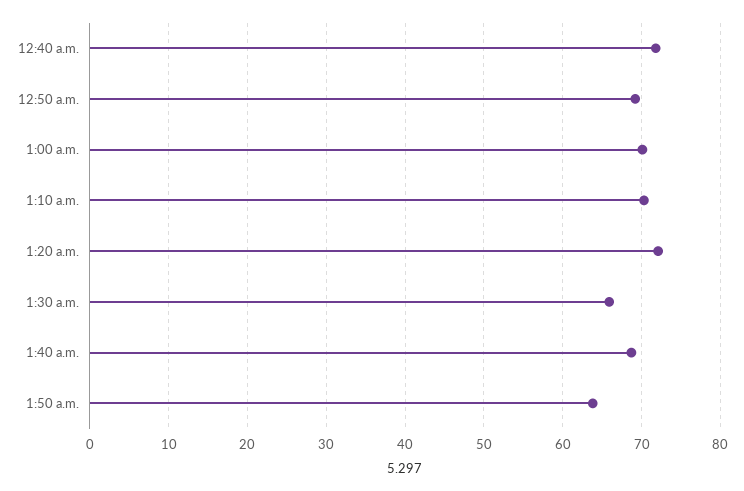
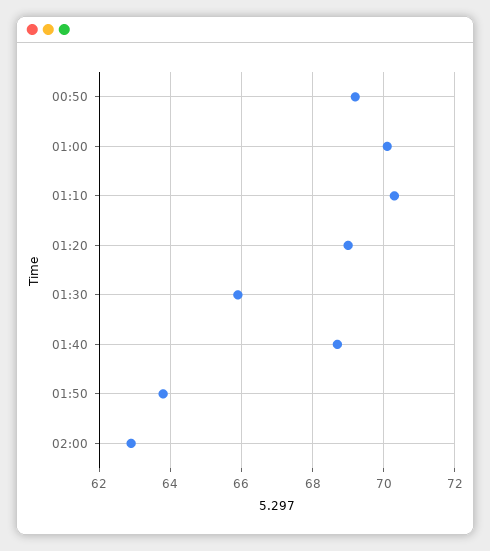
12:40 a.m.: 72 -> none
1:20 a.m.: 72 -> 69
02:00: none -> 63

